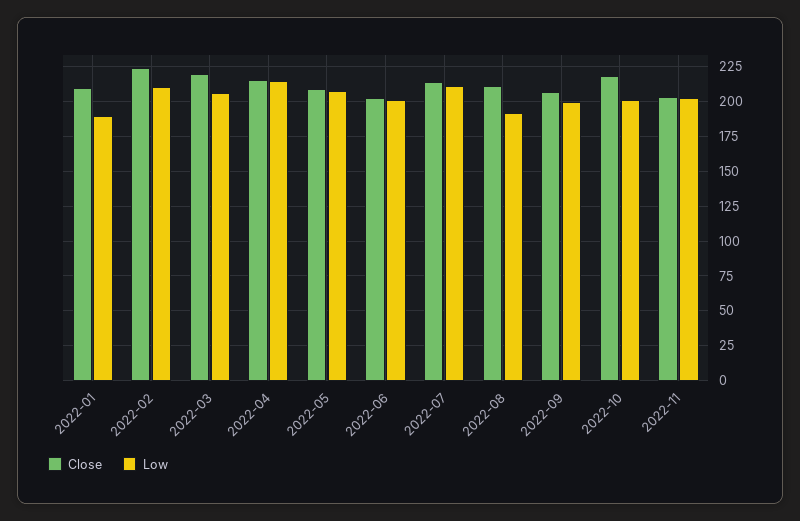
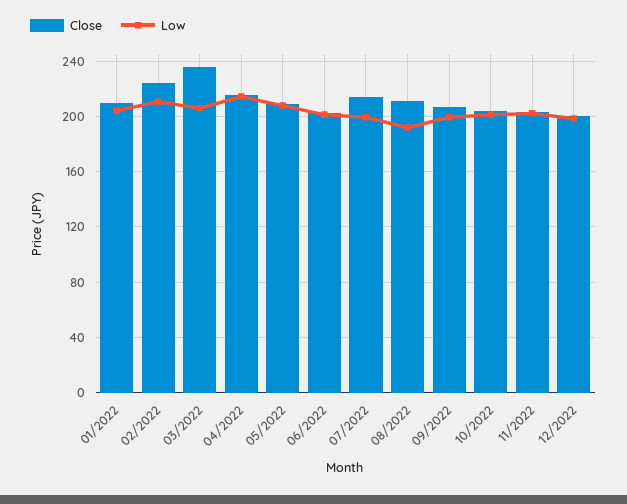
Low, 2022-01: 190 -> 205
Close, 2022-03: 220 -> 235
Low, 2022-07: 210 -> 200
Close, 2022-10: 220 -> 205
Close, 12/2022: none -> 200
Low, 12/2022: none -> 200

